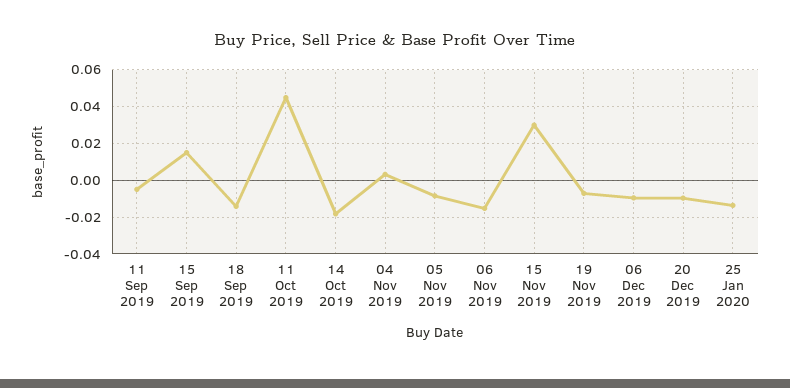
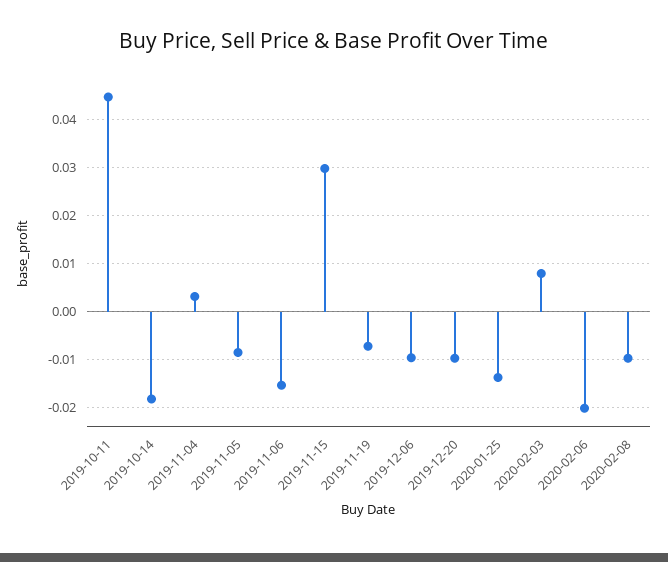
11 Sep 2019: -0.005 -> none
15 Sep 2019: 0.015 -> none
18 Sep 2019: -0.015 -> none
2020-02-03: none -> 0.008
2020-02-06: none -> -0.02
2020-02-08: none -> -0.01

